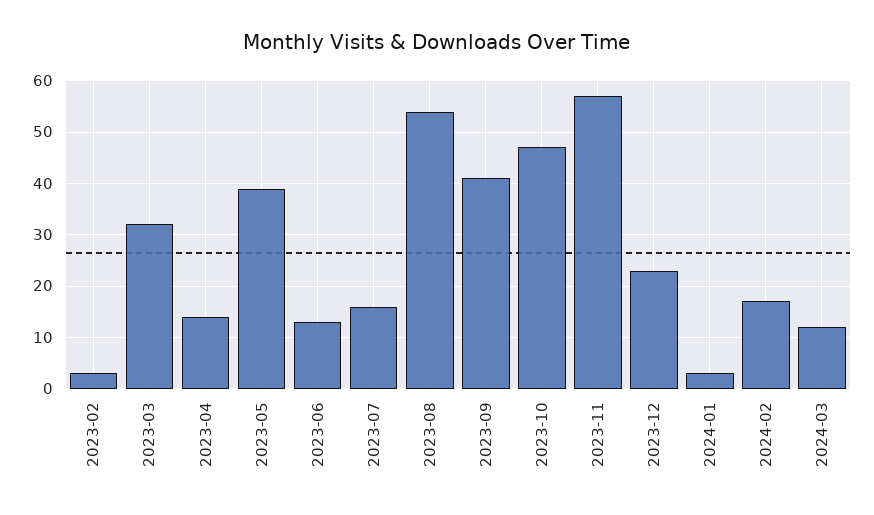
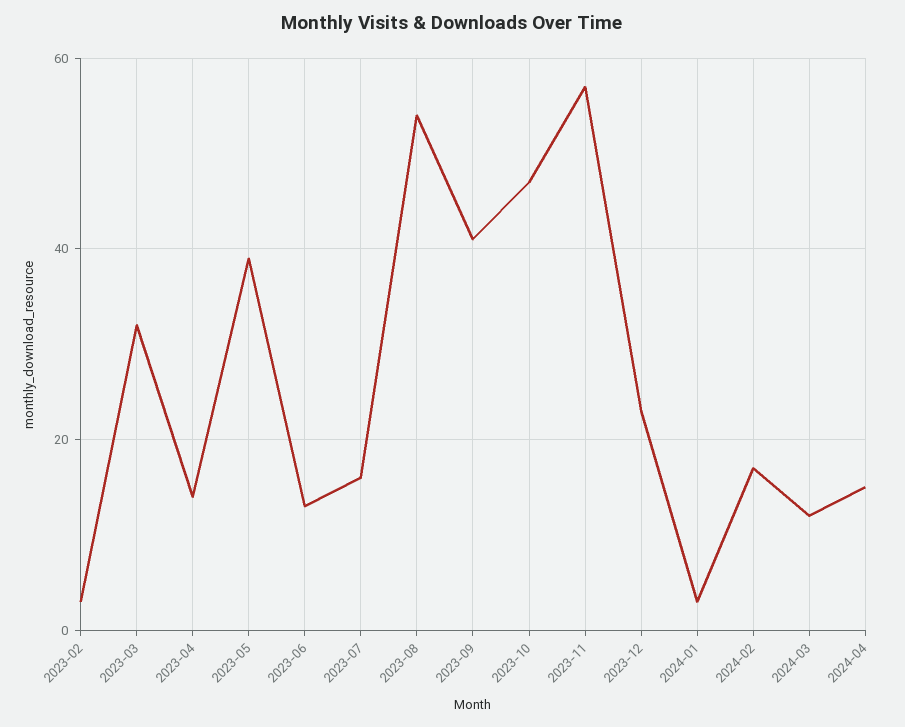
2024-04: none -> 15

